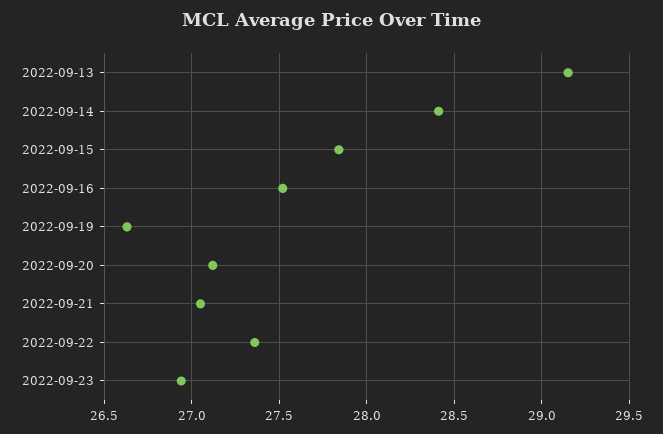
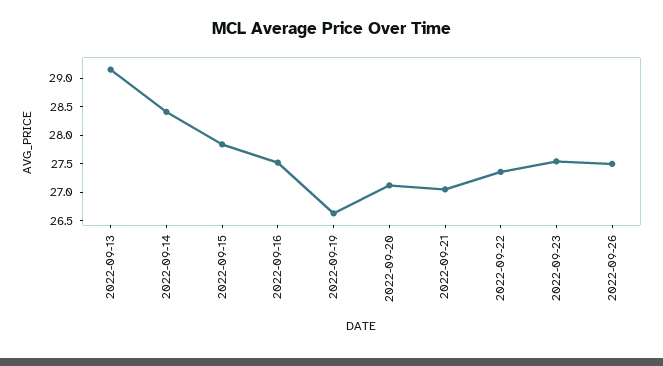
2022-09-23: 26.95 -> 27.5
2022-09-26: none -> 27.5

